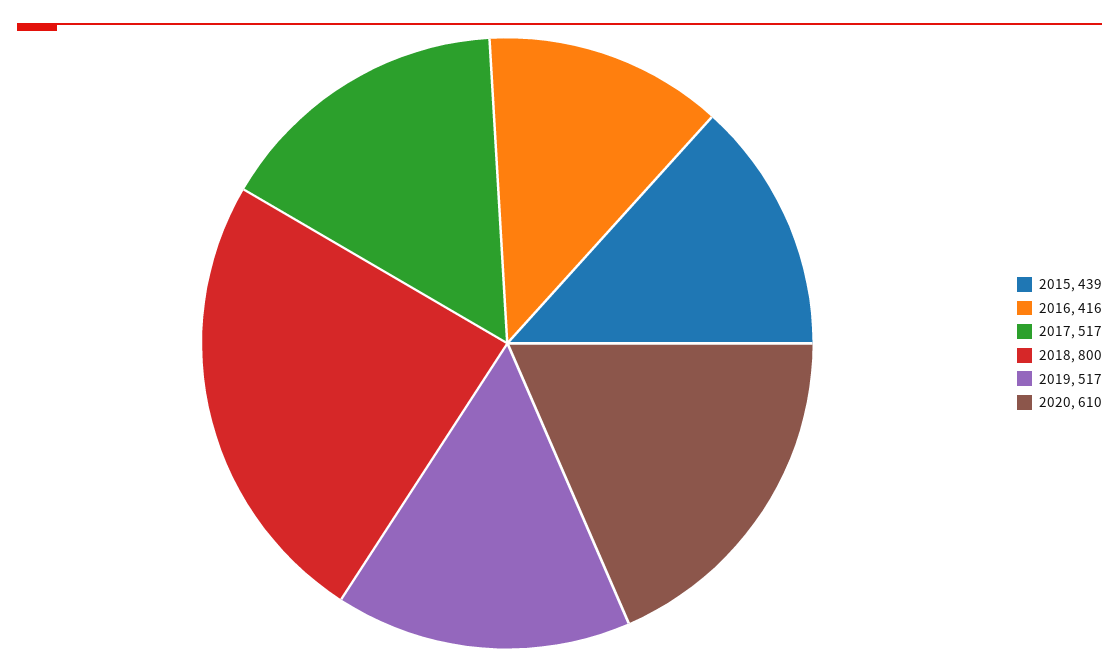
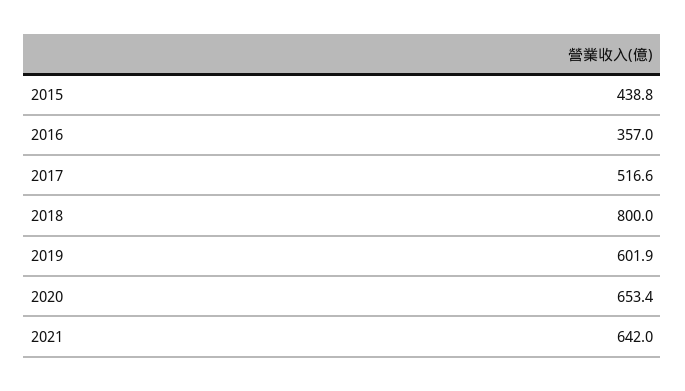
2016: 416 -> 357
2019: 517 -> 601.9
2020: 610 -> 653.4
2021: none -> 642

